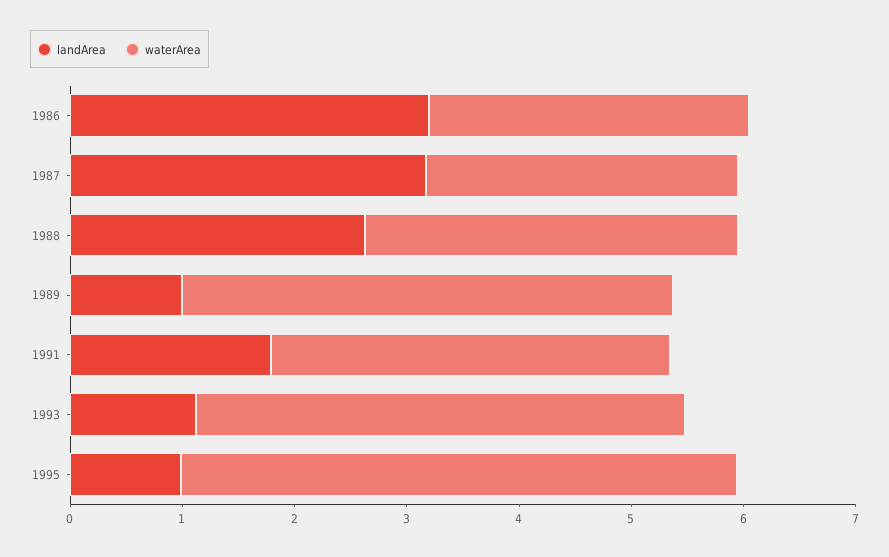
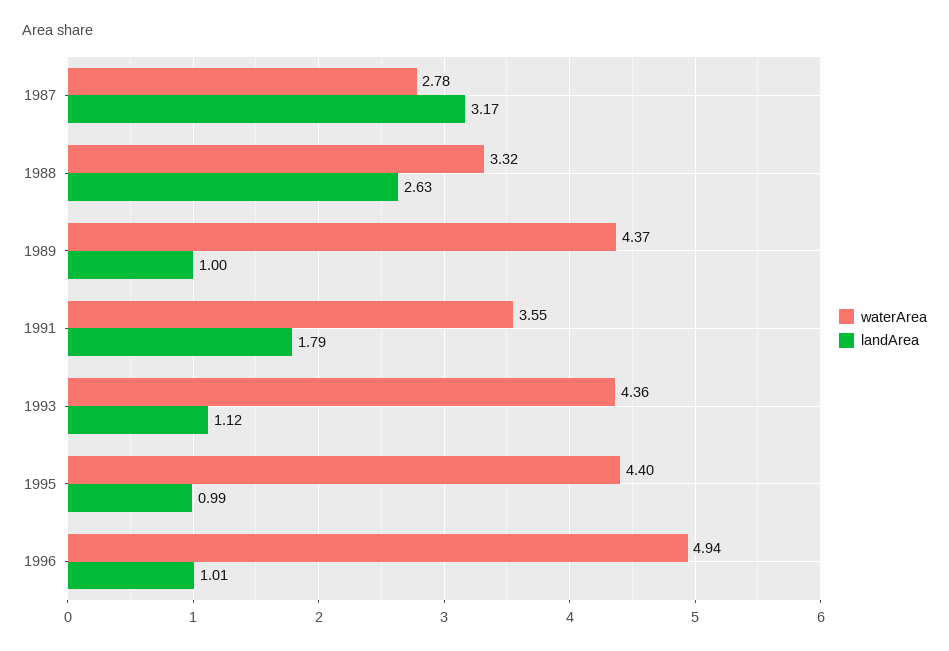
landArea, 1986: 3.2 -> none
waterArea, 1986: 2.8 -> none
waterArea, 1995: 5 -> 4.4
waterArea, 1996: none -> 4.94
landArea, 1996: none -> 1.01

